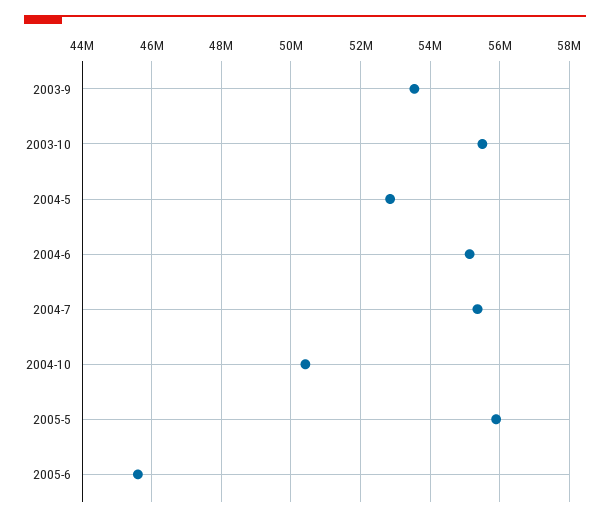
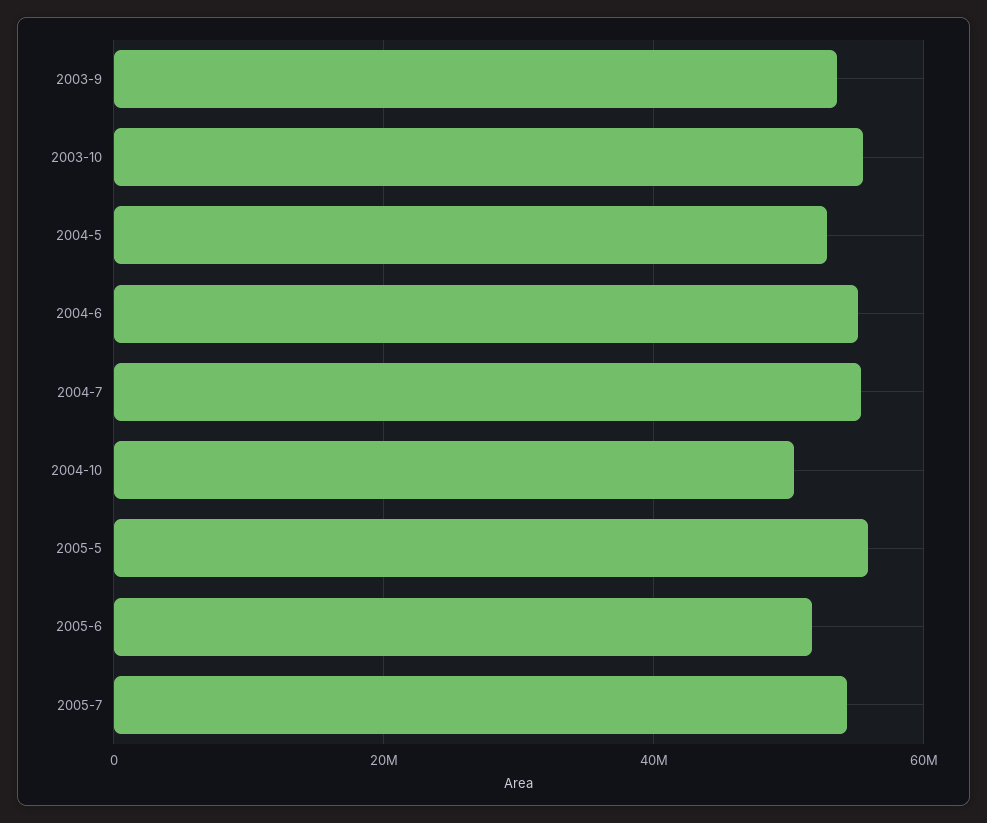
2005-6: 45600000 -> 52000000
2005-7: none -> 54000000

